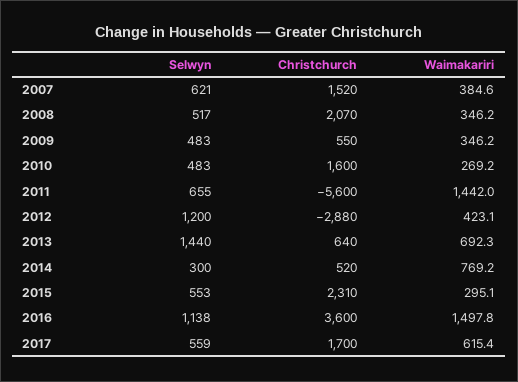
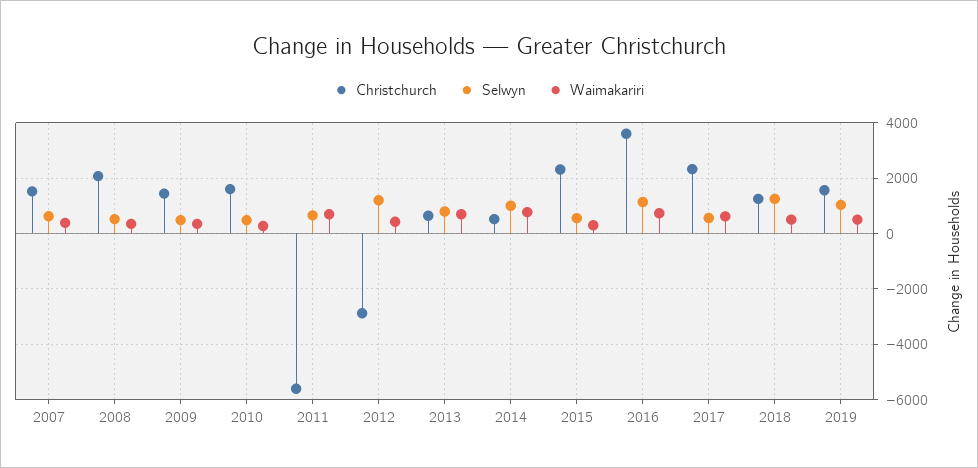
Christchurch, 2009: 550 -> 1500
Waimakariri, 2011: 1442 -> 750
Selwyn, 2013: 1440 -> 750
Selwyn, 2014: 300 -> 1000
Waimakariri, 2016: 1497.8 -> 750
Christchurch, 2017: 1700 -> 2250
Christchurch, 2018: none -> 1250
Selwyn, 2018: none -> 1250
Waimakariri, 2018: none -> 500
Christchurch, 2019: none -> 1500
Selwyn, 2019: none -> 1000
Waimakariri, 2019: none -> 500

